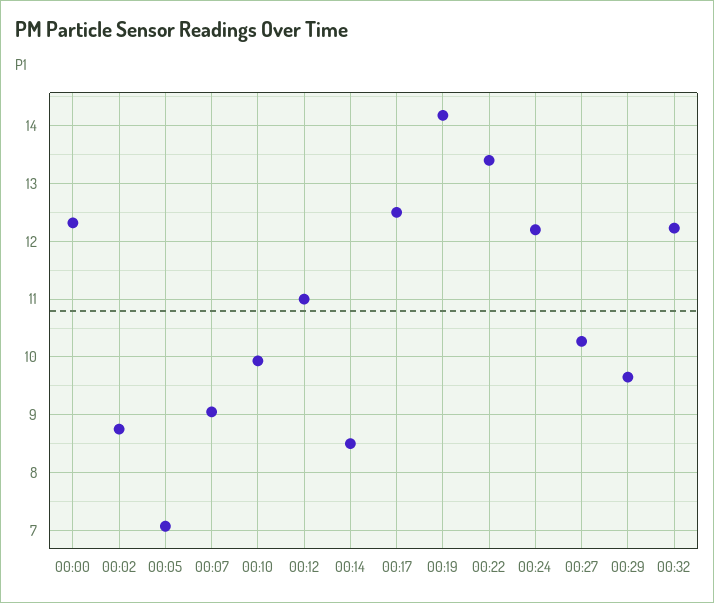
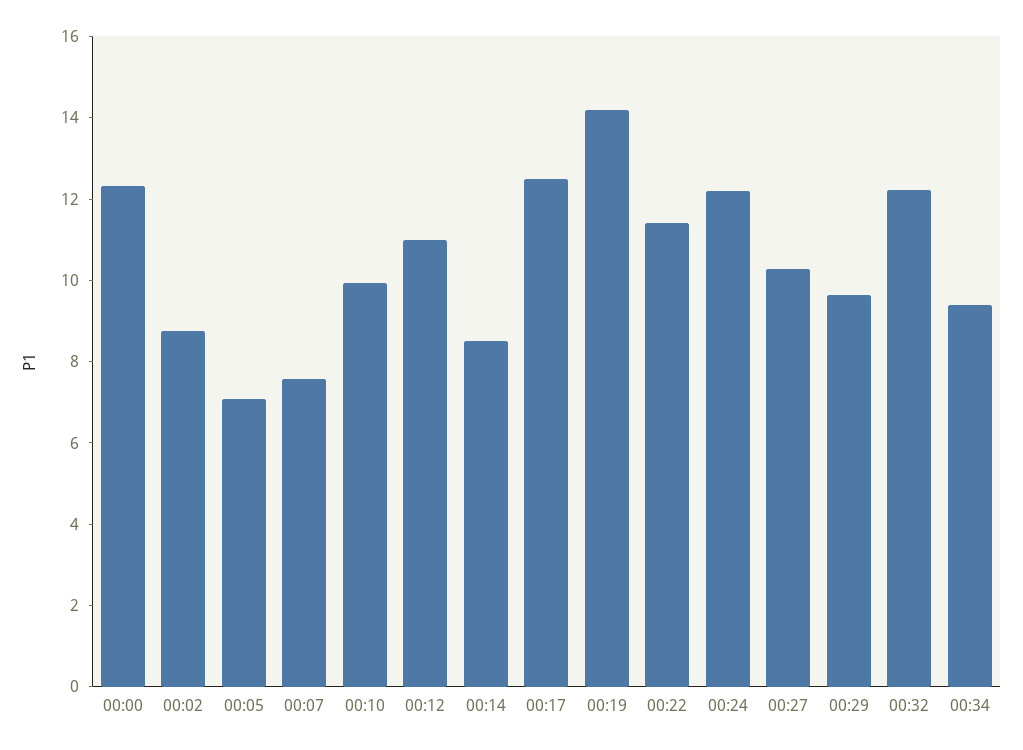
00:07: 9 -> 7.5
00:22: 13.4 -> 11.5
00:34: none -> 9.5

